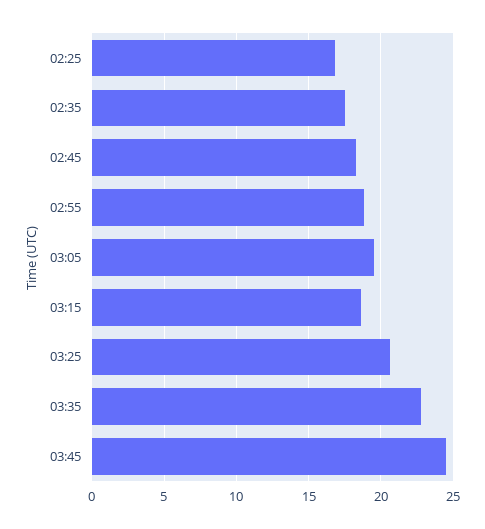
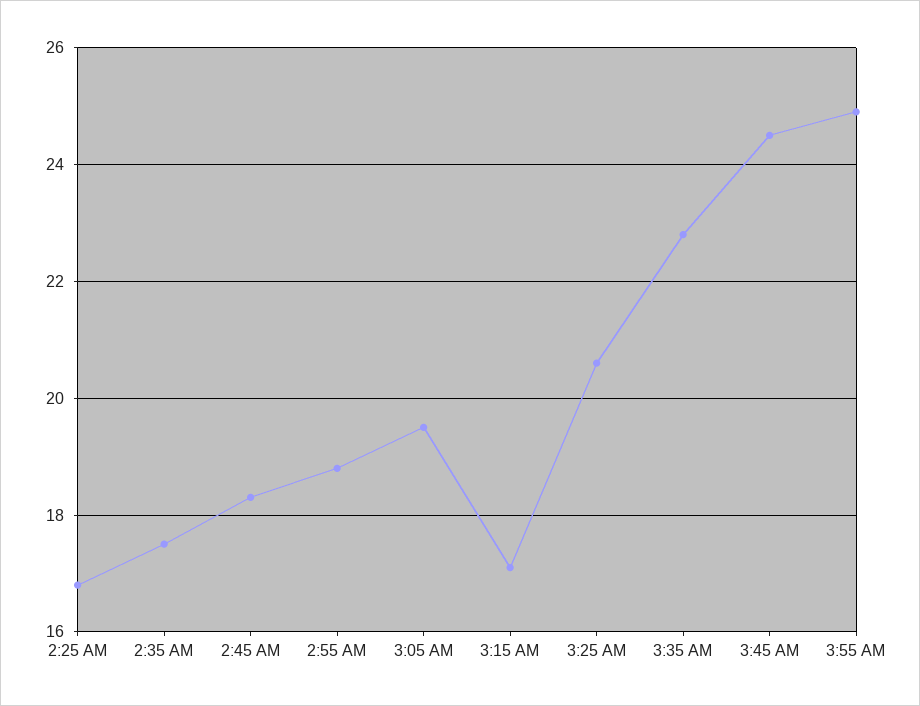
03:15: 18.5 -> 17
3:55 AM: none -> 25

